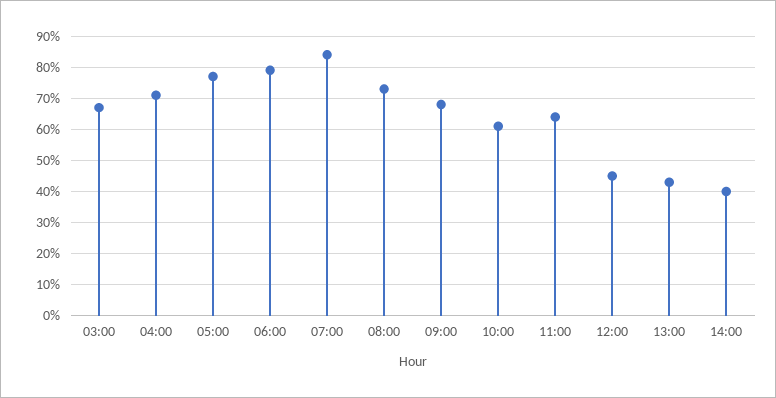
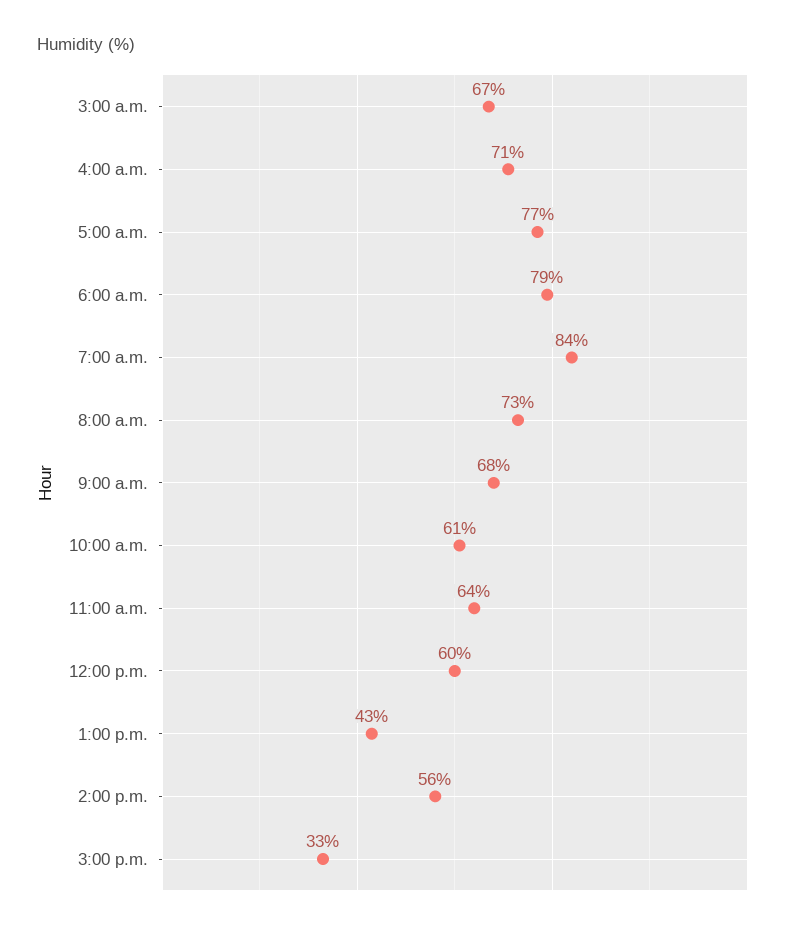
12:00: 45 -> 60
14:00: 40 -> 56
3:00 p.m.: none -> 33

